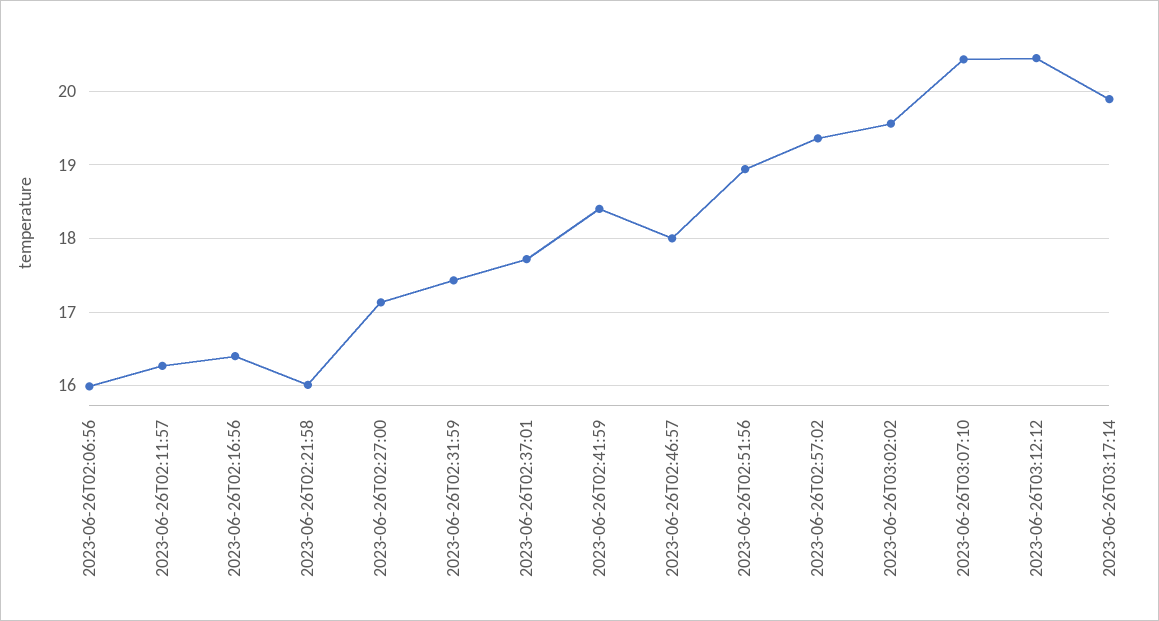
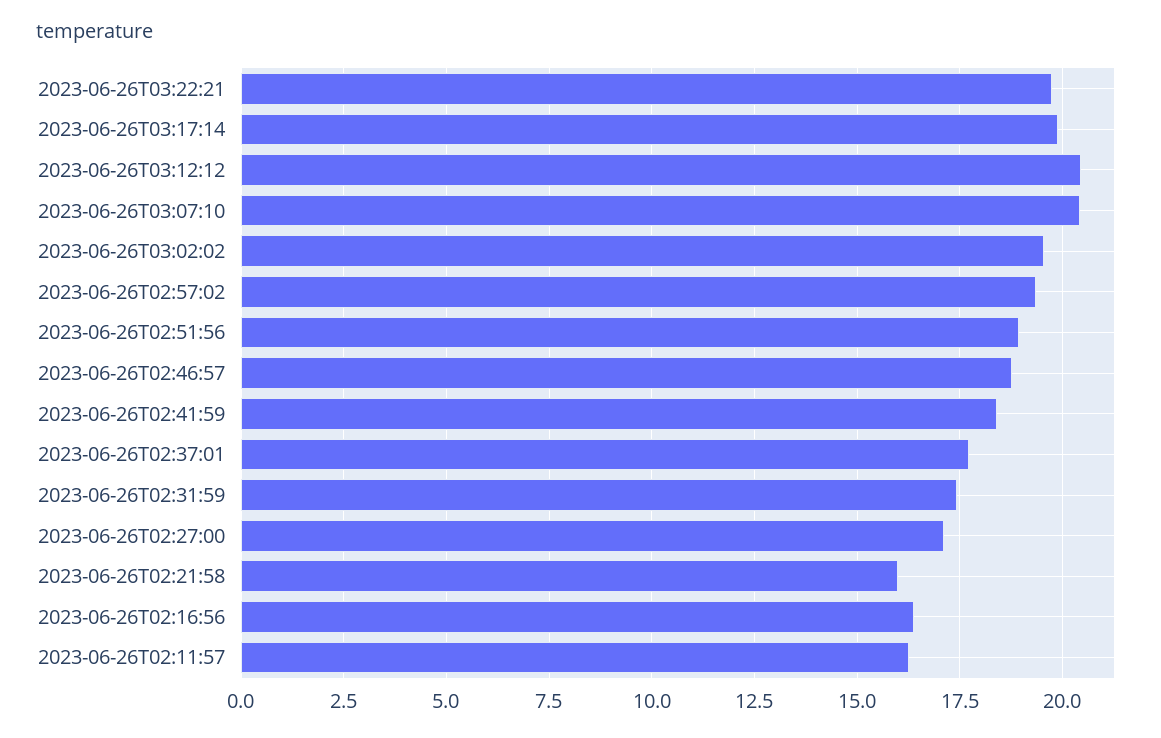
2023-06-26T02:06:56: 16 -> none
2023-06-26T02:46:57: 18 -> 18.75
2023-06-26T03:22:21: none -> 19.75

